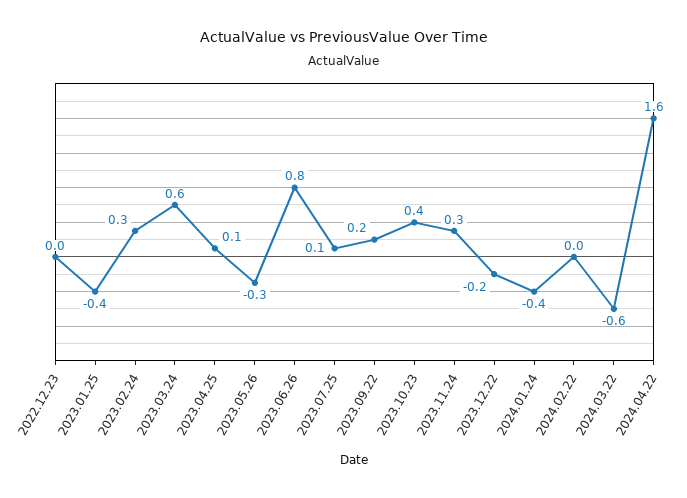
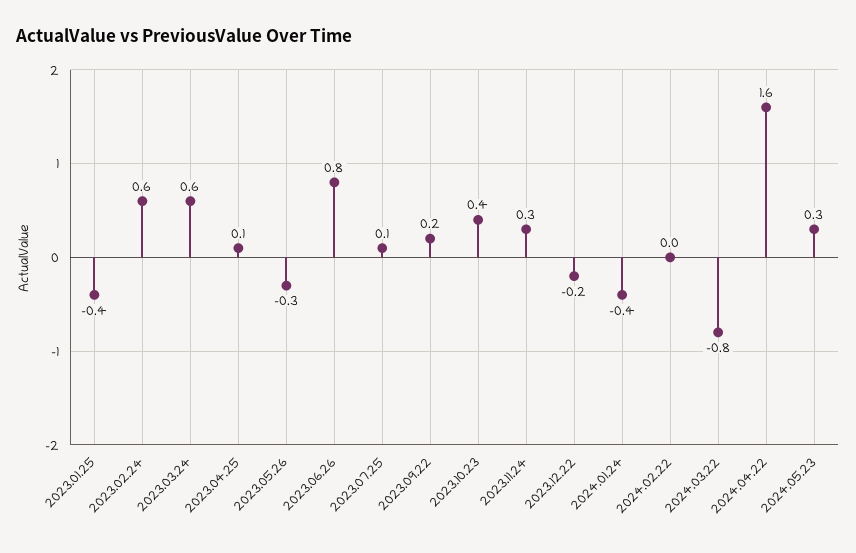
2022.12.23: 0 -> none
2023.02.24: 0.3 -> 0.6
2024.03.22: -0.6 -> -0.8
2024.05.23: none -> 0.3

